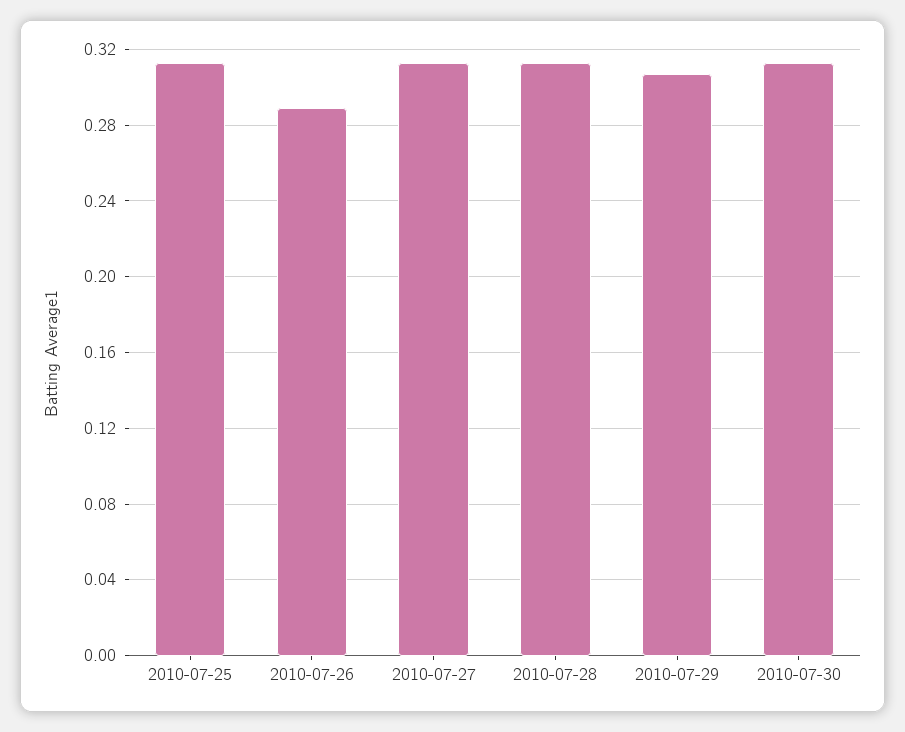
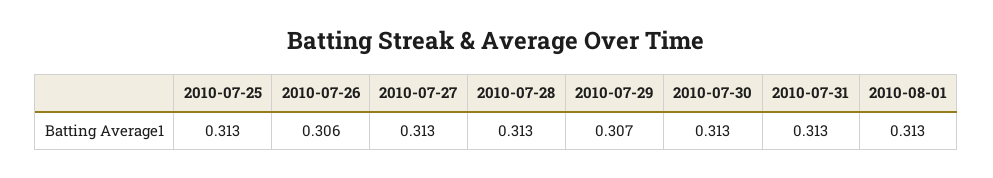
2010-07-26: 0.29 -> 0.306
2010-07-31: none -> 0.313
2010-08-01: none -> 0.313

